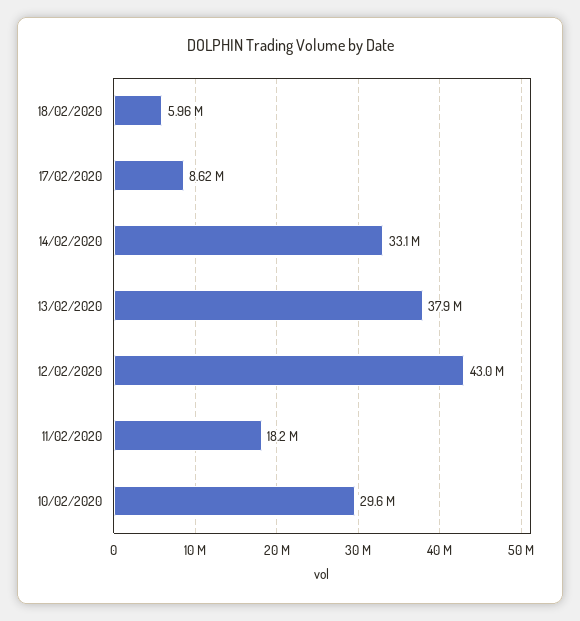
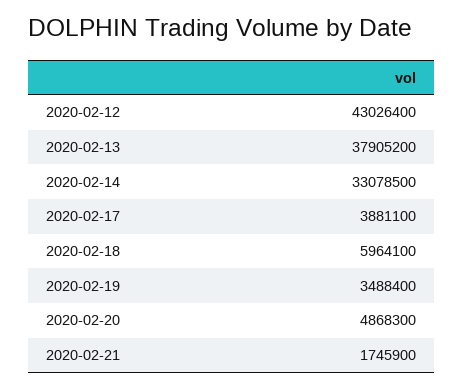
17/02/2020: 8620000 -> 3881100
11/02/2020: 18200000 -> none
10/02/2020: 29600000 -> none
2020-02-19: none -> 3488400
2020-02-20: none -> 4868300
2020-02-21: none -> 1745900

